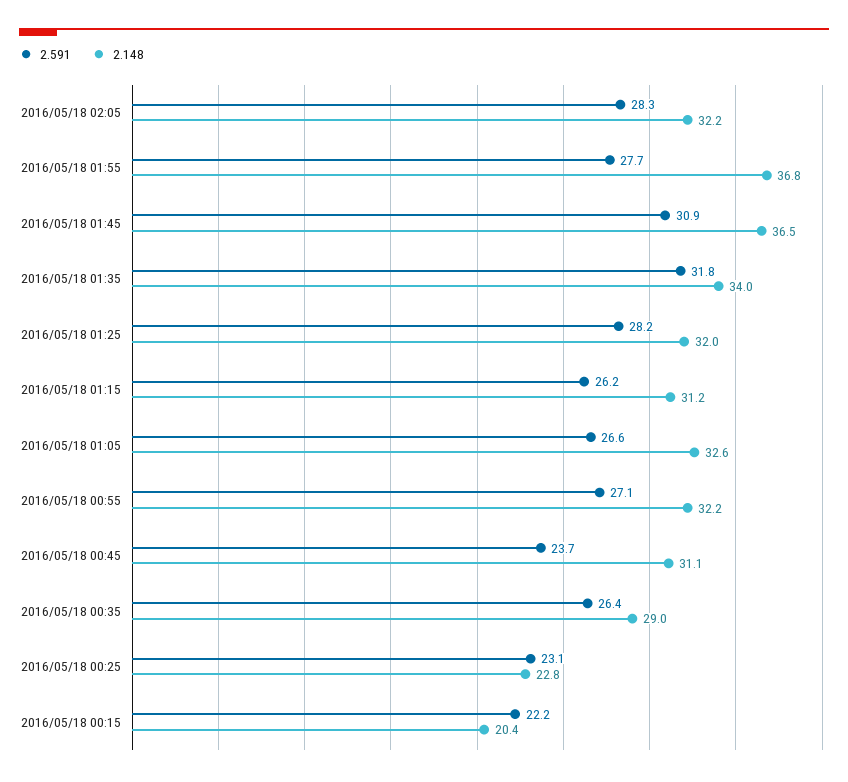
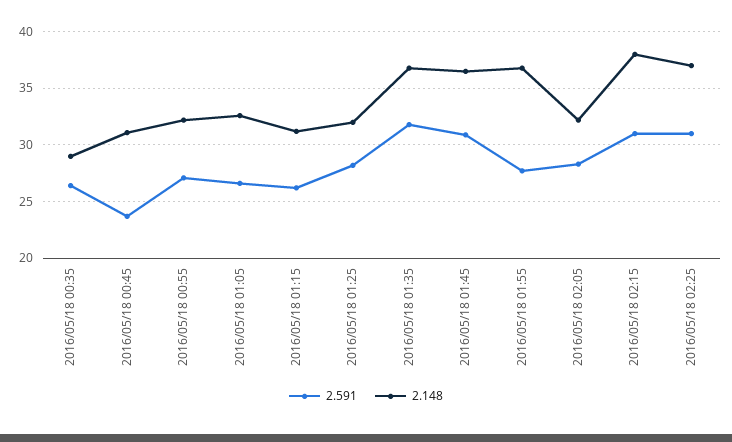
2.148, 2016/05/18 01:35: 34 -> 37
2.591, 2016/05/18 00:25: 23.1 -> none
2.148, 2016/05/18 00:25: 22.8 -> none
2.591, 2016/05/18 00:15: 22.2 -> none
2.148, 2016/05/18 00:15: 20.4 -> none
2.591, 2016/05/18 02:15: none -> 31
2.148, 2016/05/18 02:15: none -> 38
2.591, 2016/05/18 02:25: none -> 31
2.148, 2016/05/18 02:25: none -> 37

